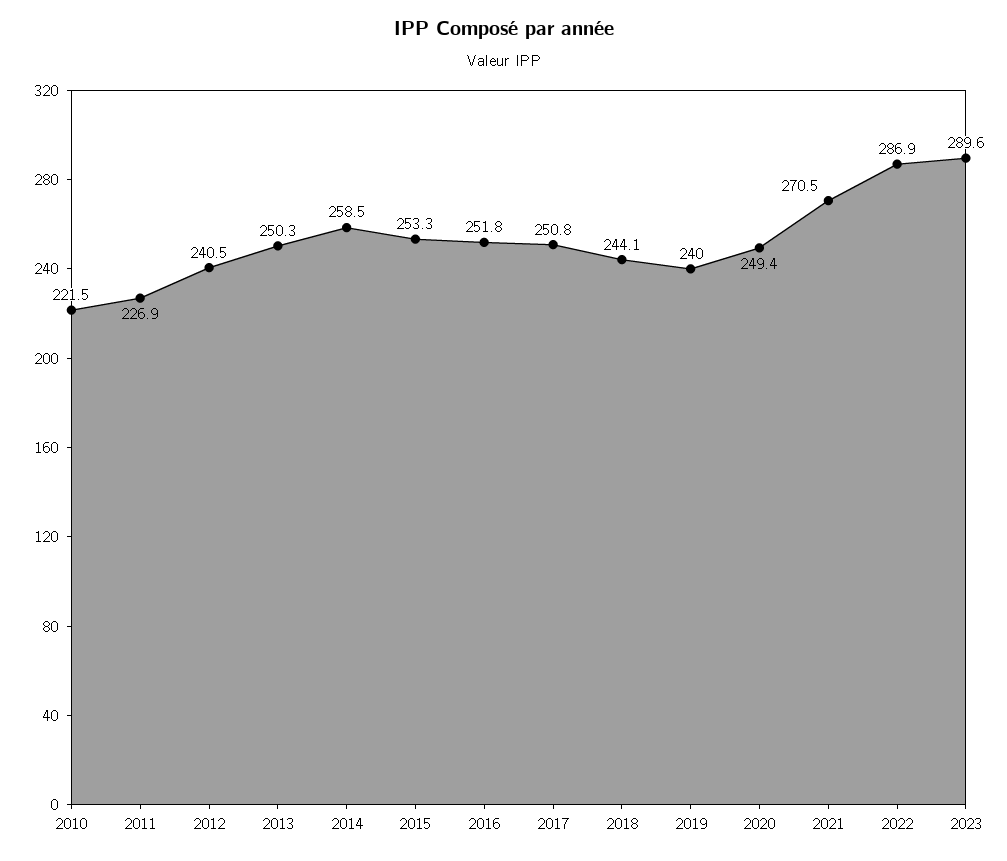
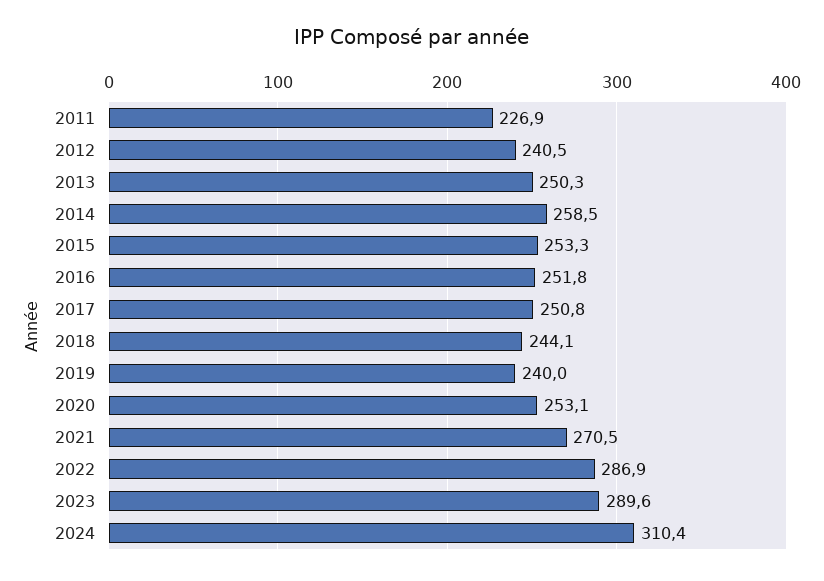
2010: 221.5 -> none
2020: 249.4 -> 253.1
2024: none -> 310.4

